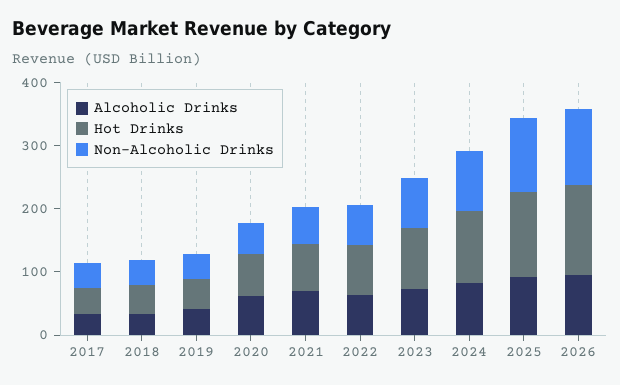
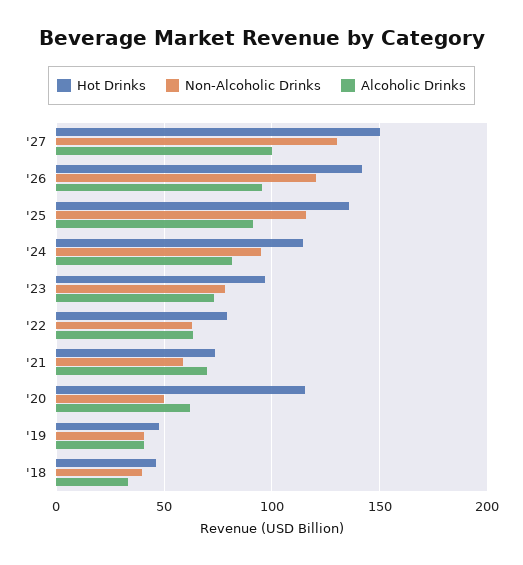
Alcoholic Drinks, 2017: 40 -> none
Hot Drinks, 2017: 40 -> none
Non-Alcoholic Drinks, 2017: 40 -> none
Hot Drinks, 2020: 60 -> 115
Hot Drinks, '27: none -> 150
Non-Alcoholic Drinks, '27: none -> 130
Alcoholic Drinks, '27: none -> 100

